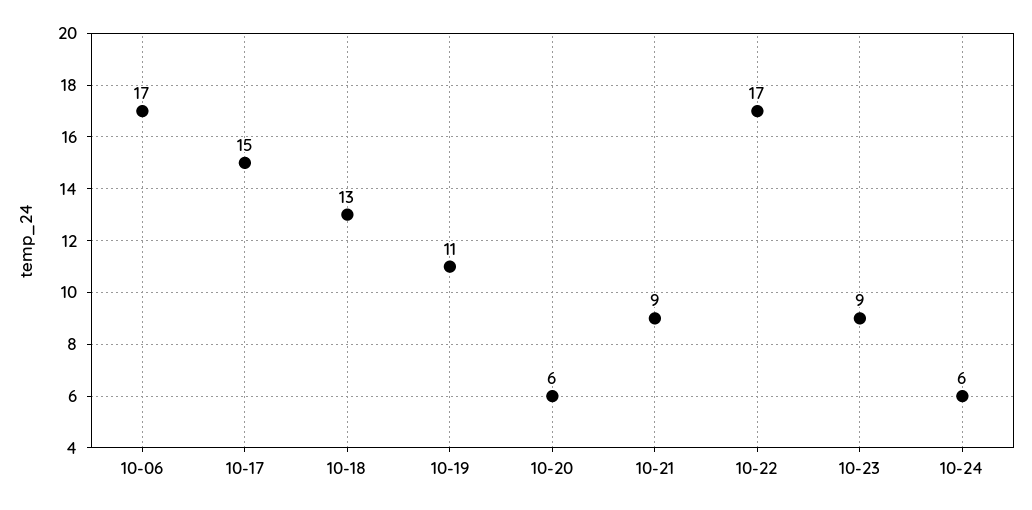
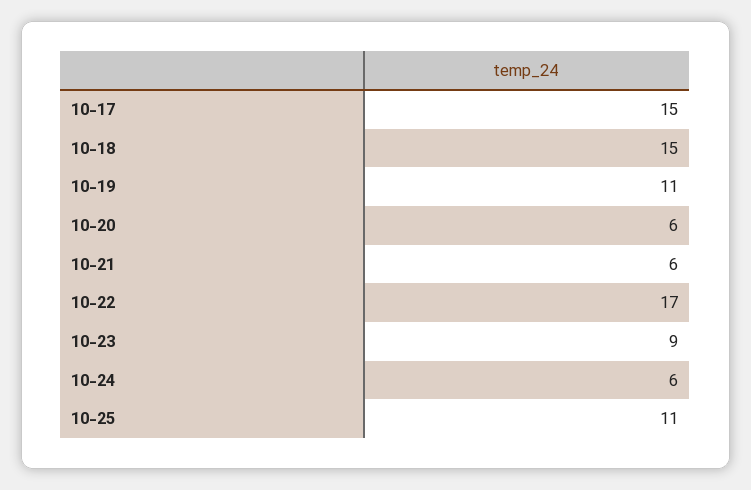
10-06: 17 -> none
10-18: 13 -> 15
10-21: 9 -> 6
10-25: none -> 11

